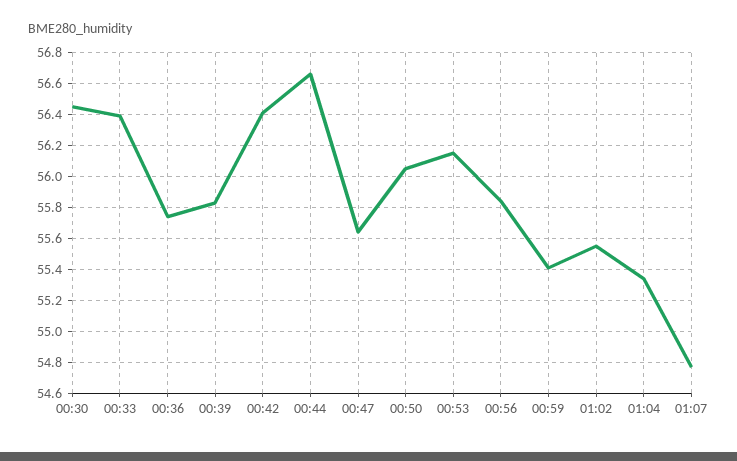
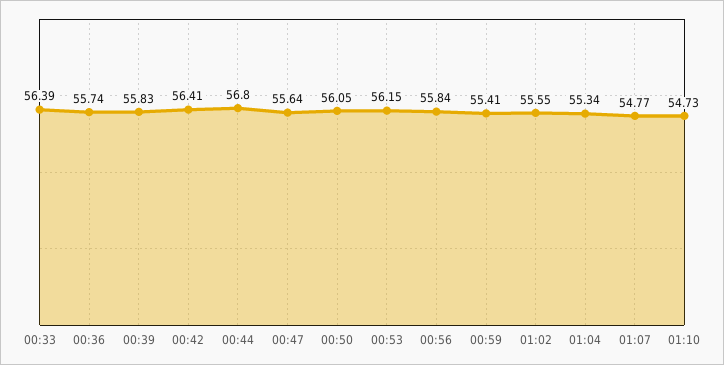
00:30: 56.45 -> none
00:44: 56.65 -> 56.8
01:10: none -> 54.73

